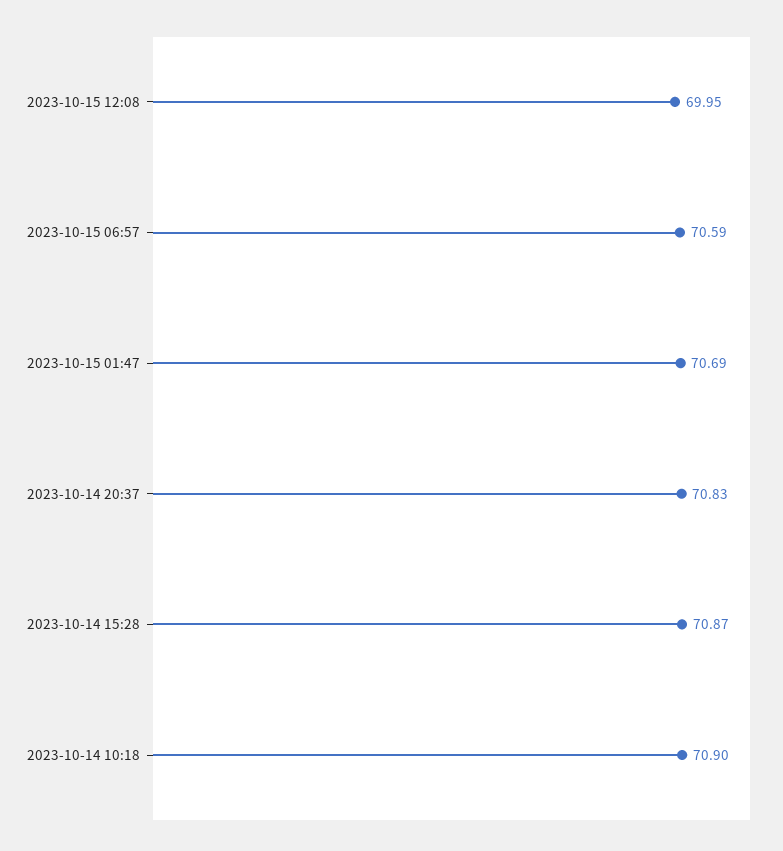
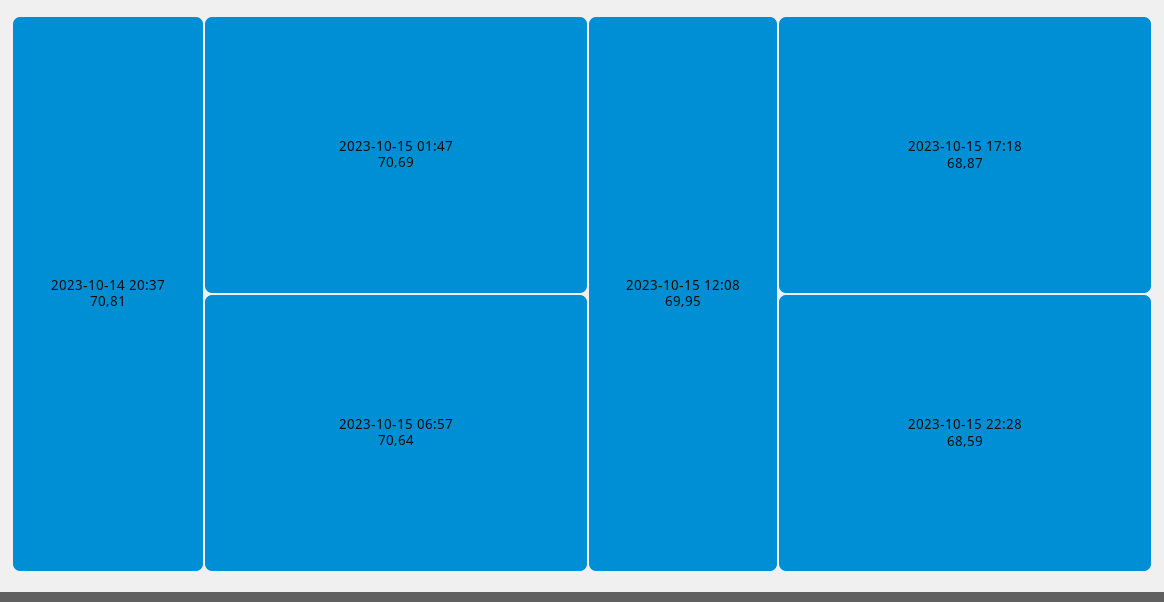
2023-10-15 06:57: 70.59 -> 70.64
2023-10-14 20:37: 70.83 -> 70.81
2023-10-14 15:28: 70.87 -> none
2023-10-14 10:18: 70.9 -> none
2023-10-15 17:18: none -> 68.87
2023-10-15 22:28: none -> 68.59

